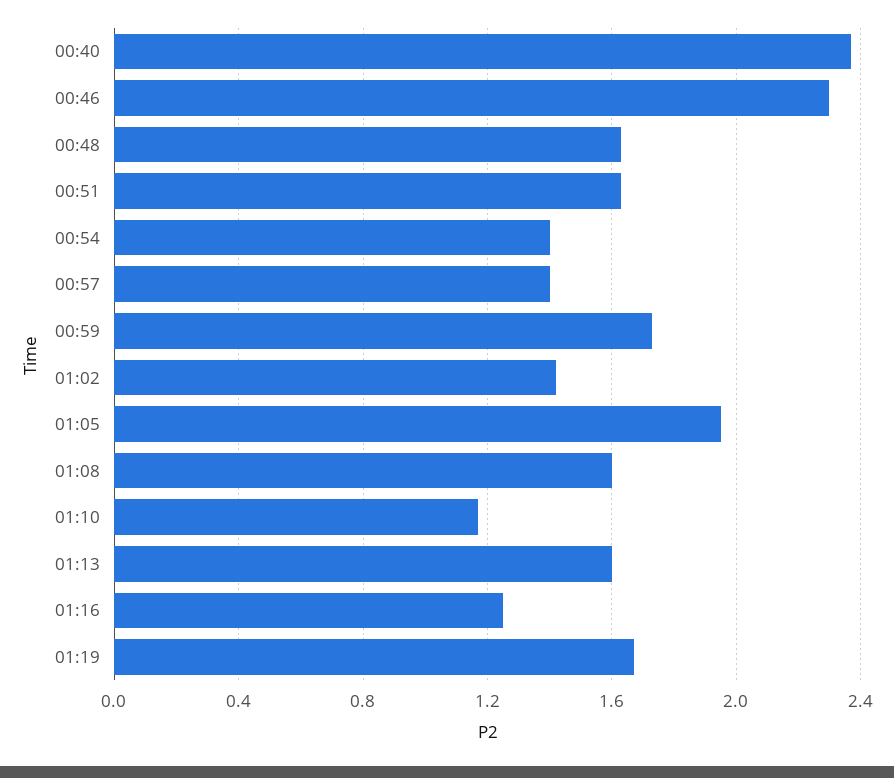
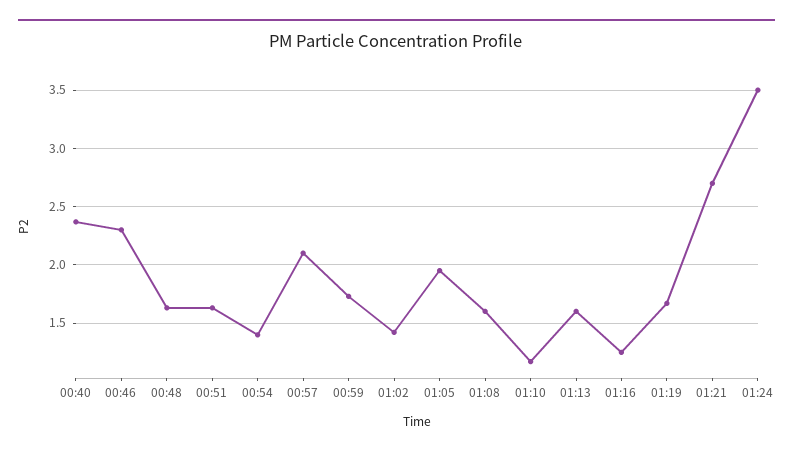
00:57: 1.4 -> 2.1
01:21: none -> 2.7
01:24: none -> 3.5

